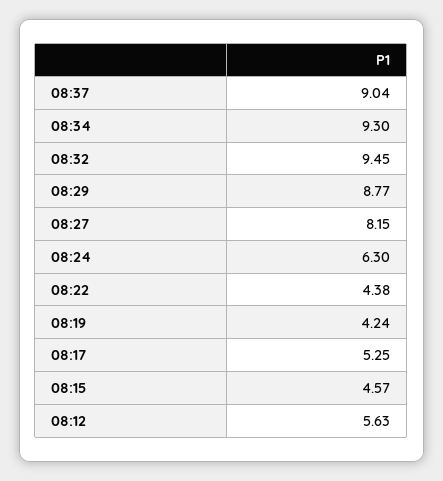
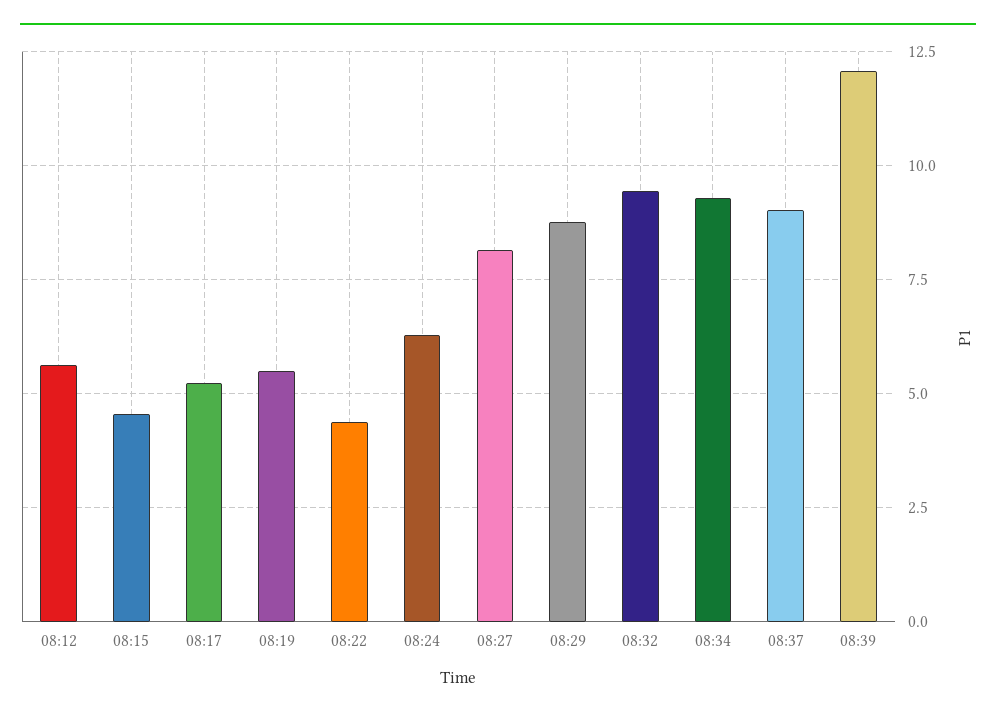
08:19: 4.24 -> 5.5
08:39: none -> 12

